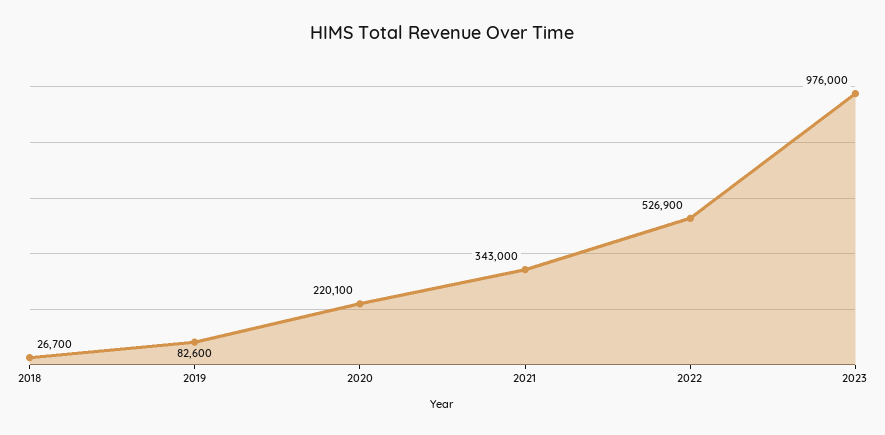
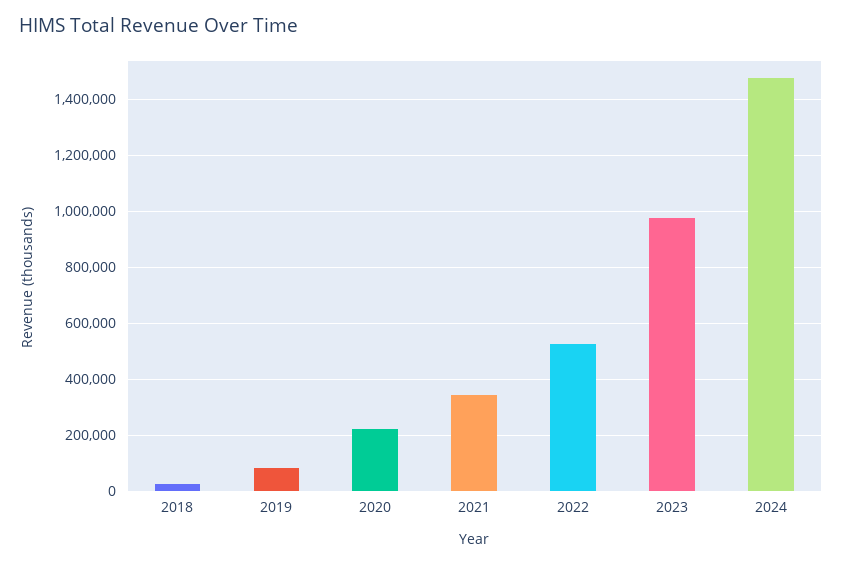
2024: none -> 1475000

